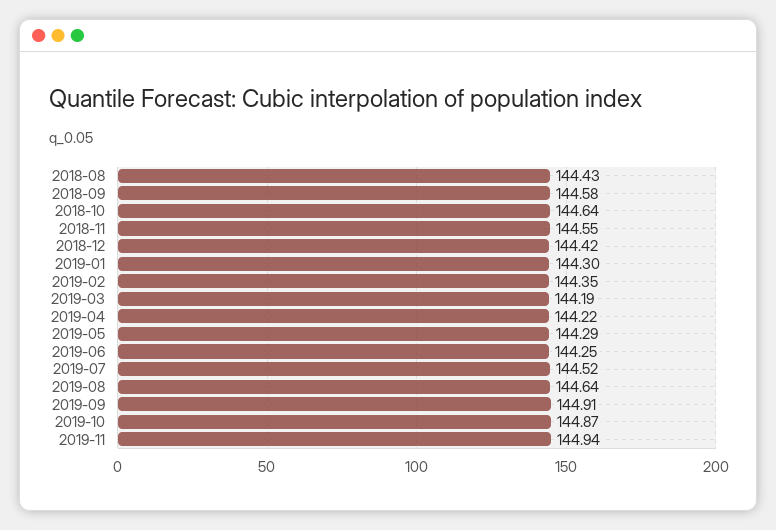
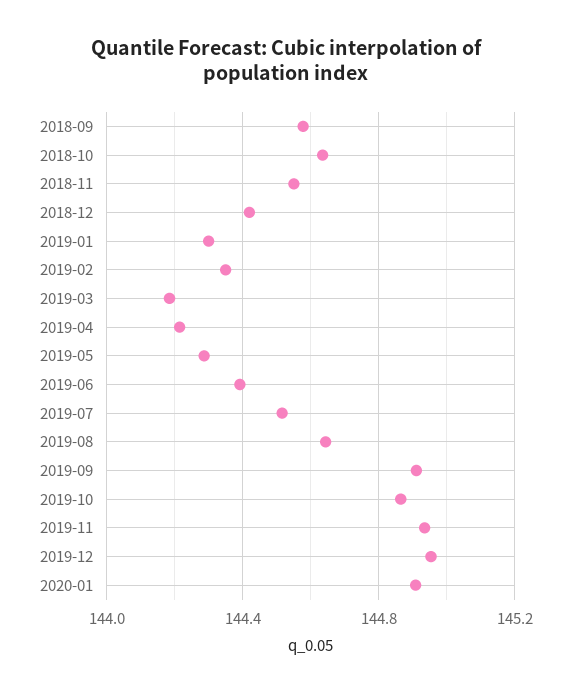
2018-08: 144.43 -> none
2019-06: 144.25 -> 144.4
2019-12: none -> 144.95
2020-01: none -> 144.9

